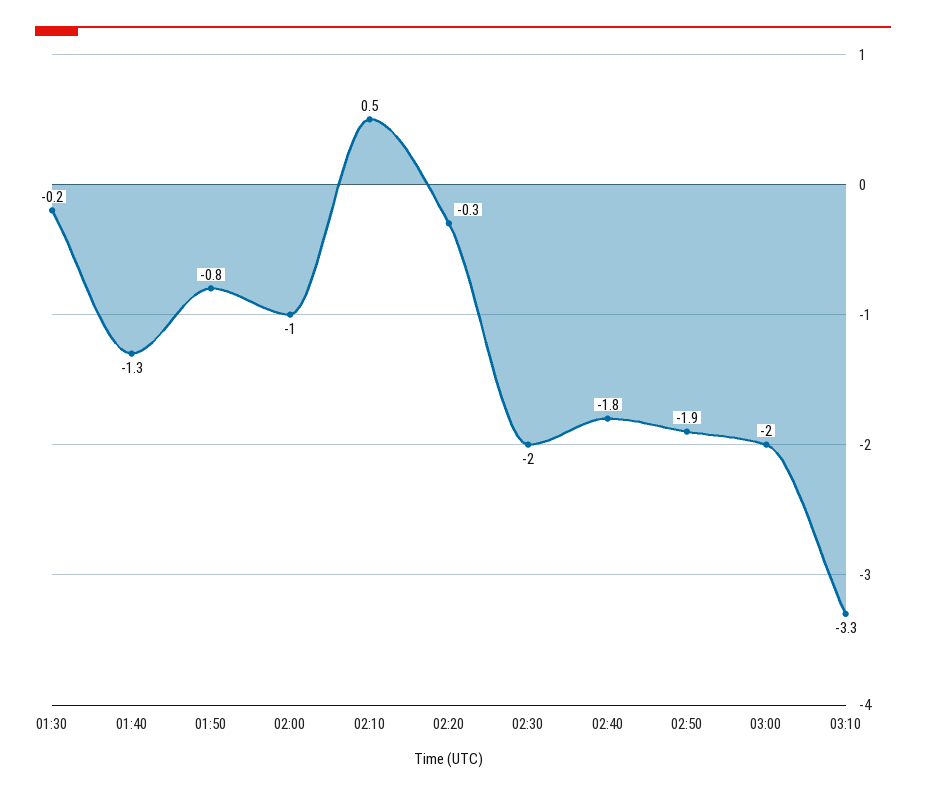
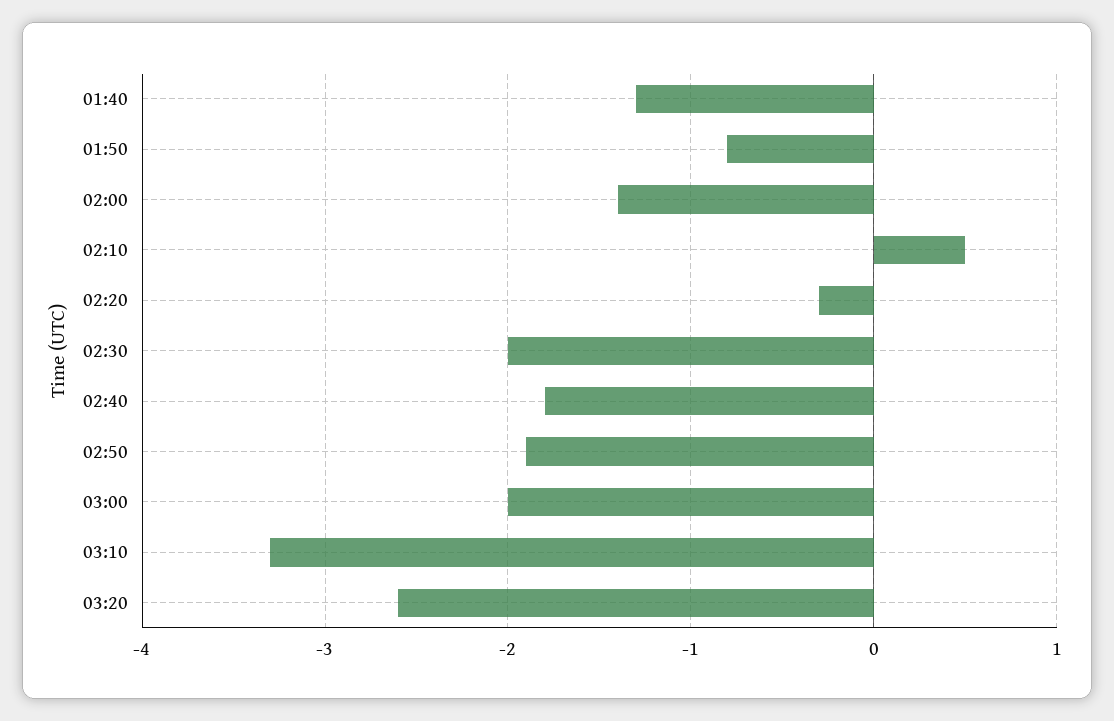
01:30: -0.2 -> none
02:00: -1 -> -1.4
03:20: none -> -2.6

